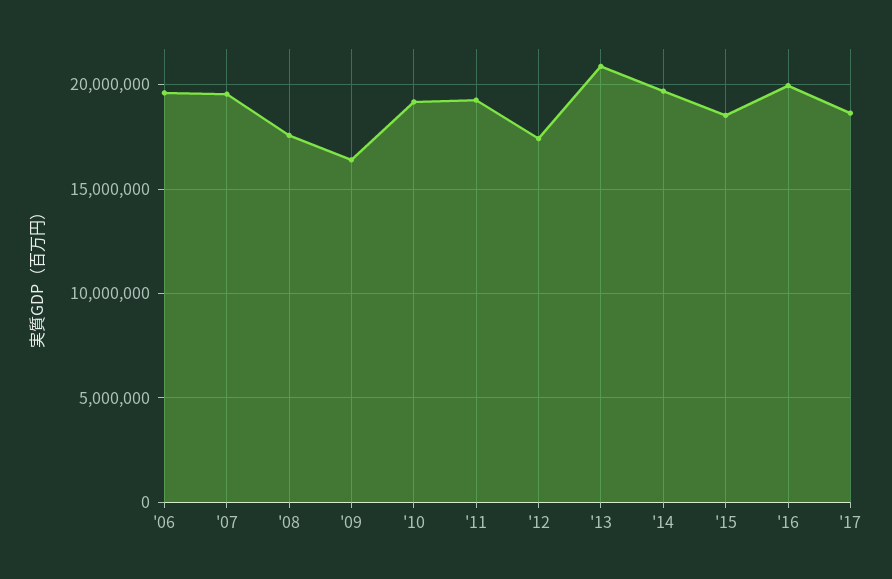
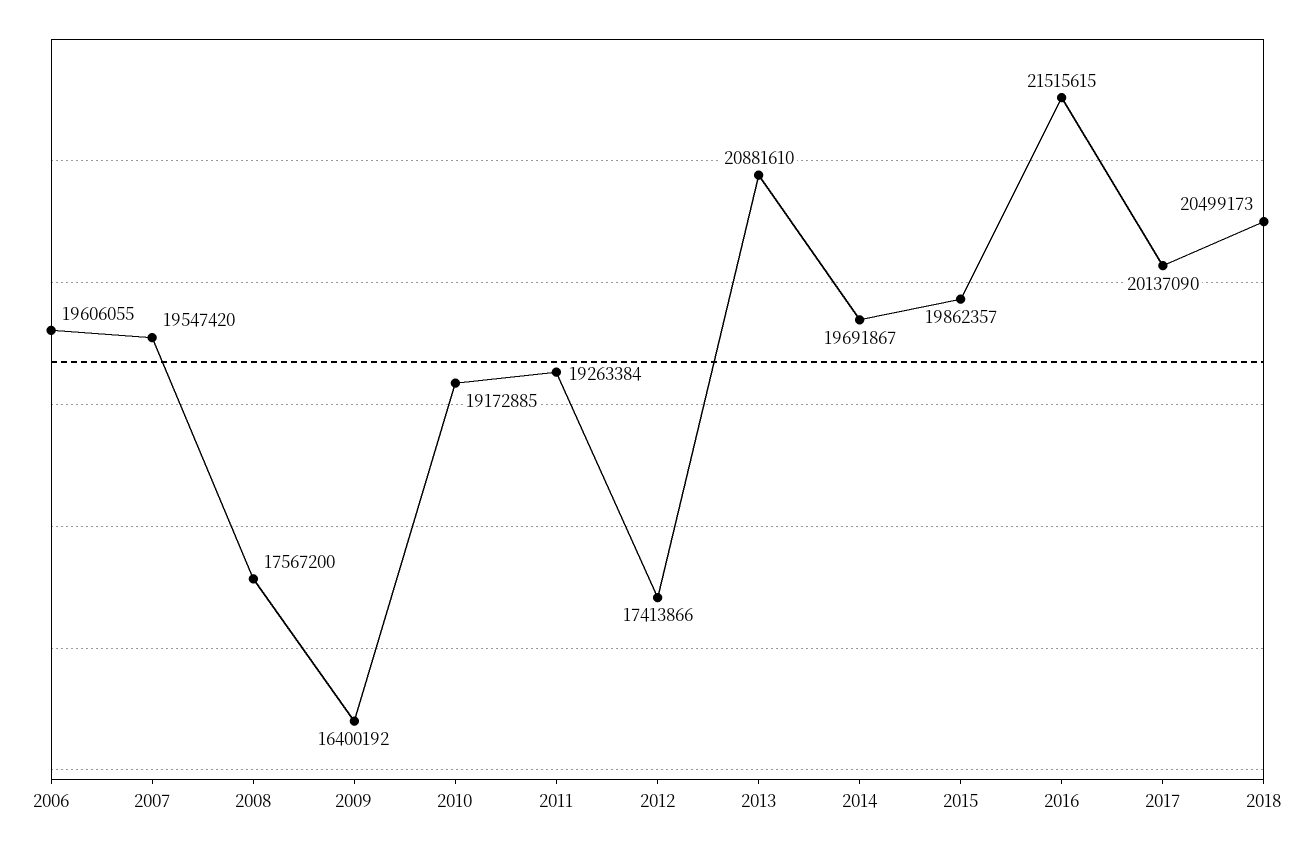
'15: 18500000 -> 19862357
'16: 20000000 -> 21515615
'17: 18500000 -> 20137090
2018: none -> 20499173

